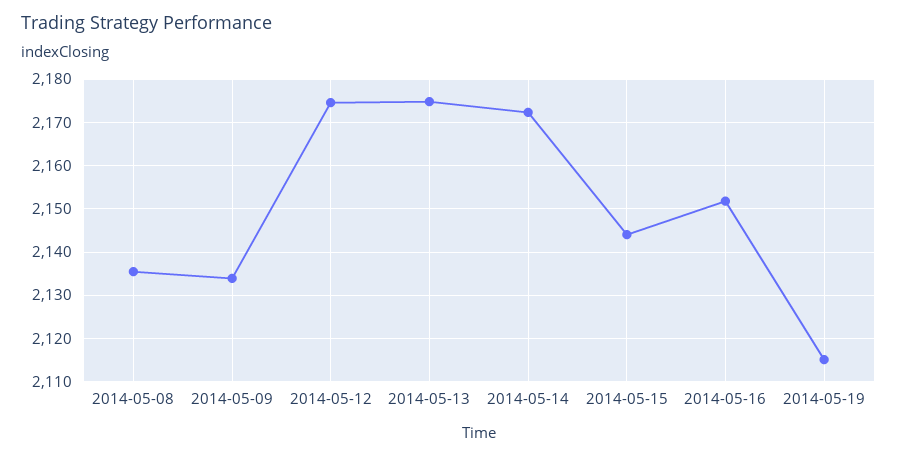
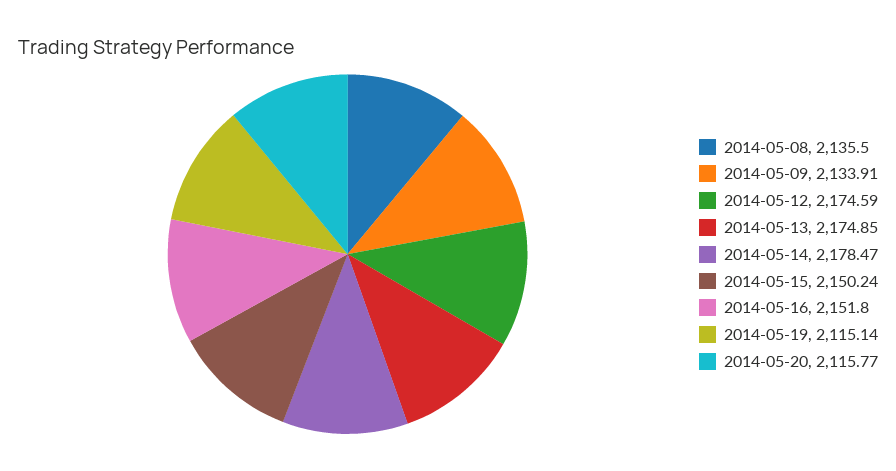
2014-05-14: 2172 -> 2178.47
2014-05-15: 2144 -> 2150.24
2014-05-20: none -> 2115.77

